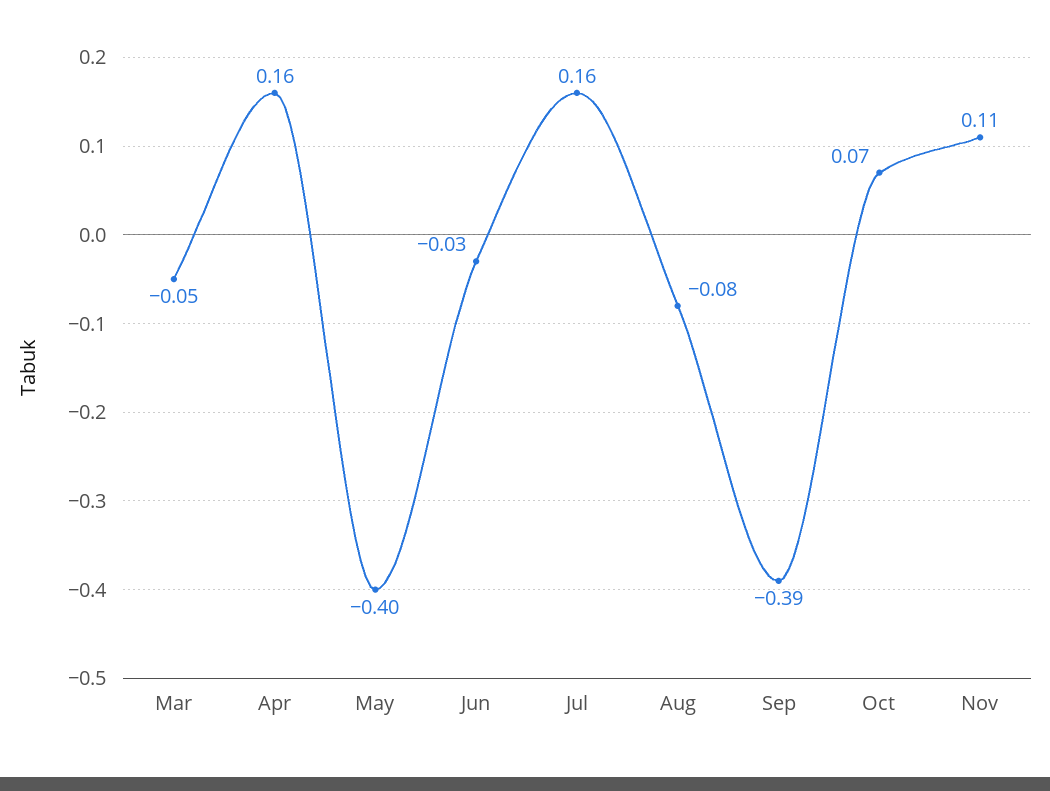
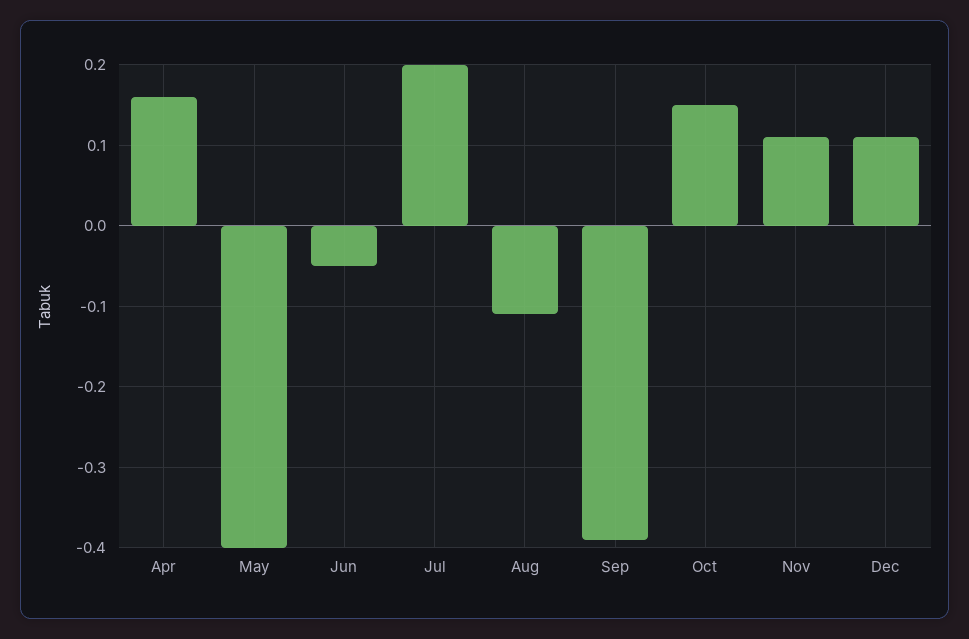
Mar: -0.05 -> none
Jun: -0.03 -> -0.05
Jul: 0.16 -> 0.2
Aug: -0.08 -> -0.11
Oct: 0.07 -> 0.15
Dec: none -> 0.11

